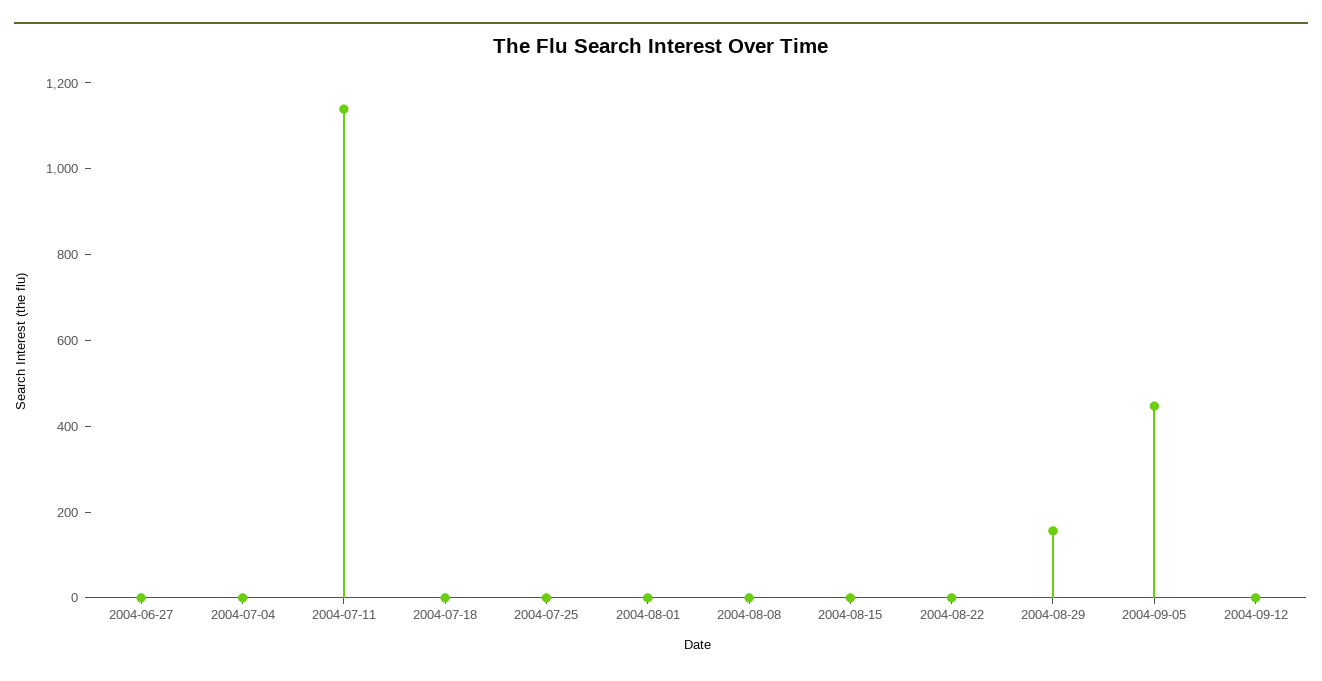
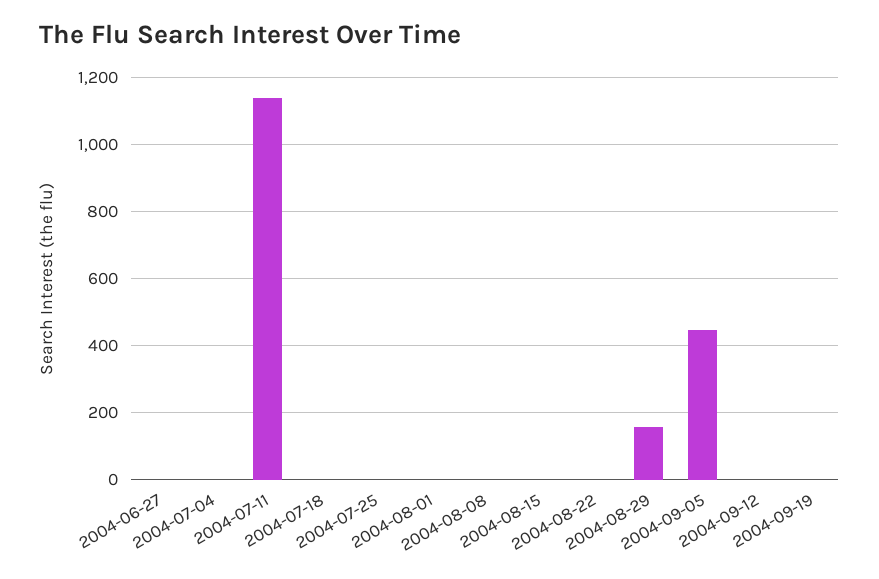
2004-09-19: none -> 0

